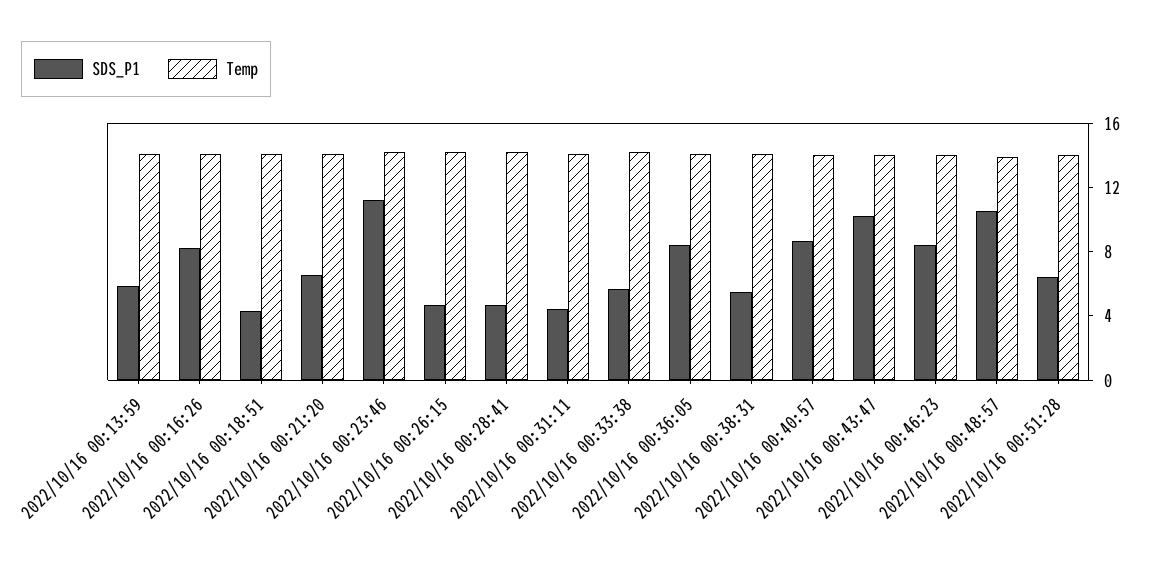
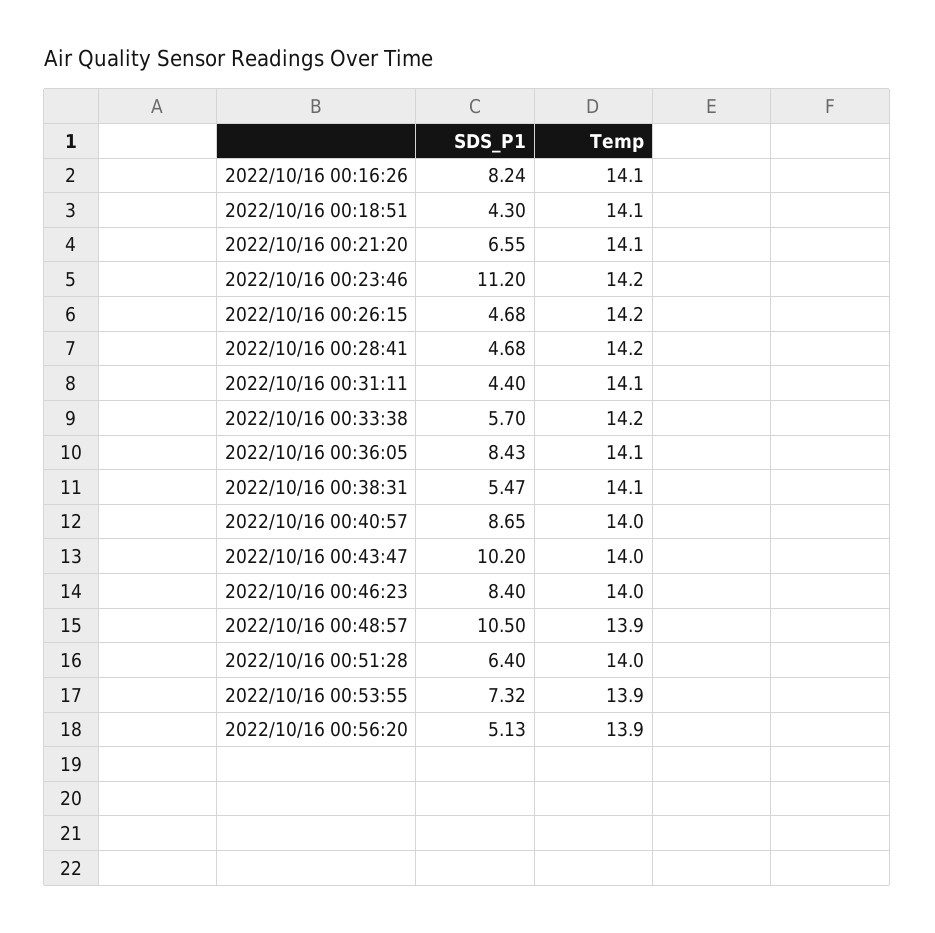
SDS_P1, 2022/10/16 00:13:59: 6 -> none
Temp, 2022/10/16 00:13:59: 14 -> none
SDS_P1, 2022/10/16 00:53:55: none -> 7.32
Temp, 2022/10/16 00:53:55: none -> 13.9
SDS_P1, 2022/10/16 00:56:20: none -> 5.13
Temp, 2022/10/16 00:56:20: none -> 13.9

